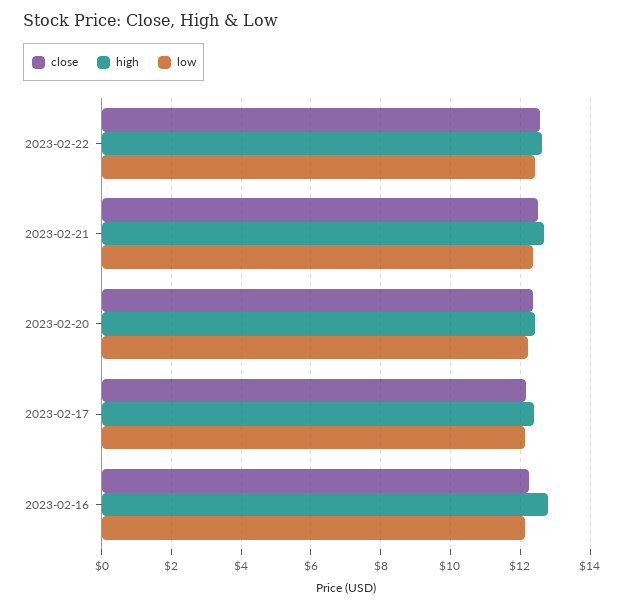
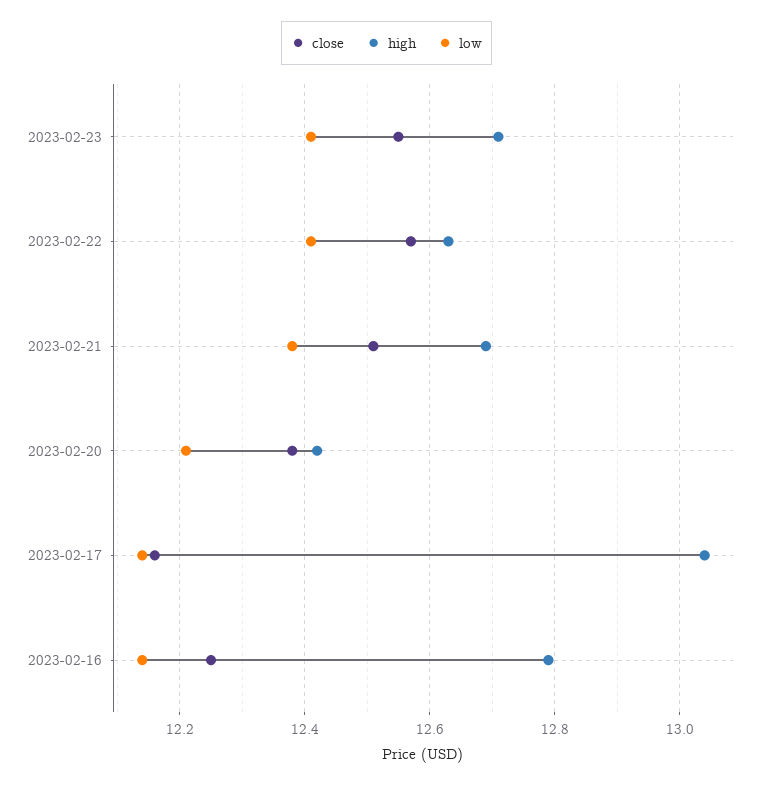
high, 2023-02-17: 12.4 -> 13.05
close, 2023-02-23: none -> 12.55
high, 2023-02-23: none -> 12.7
low, 2023-02-23: none -> 12.4

